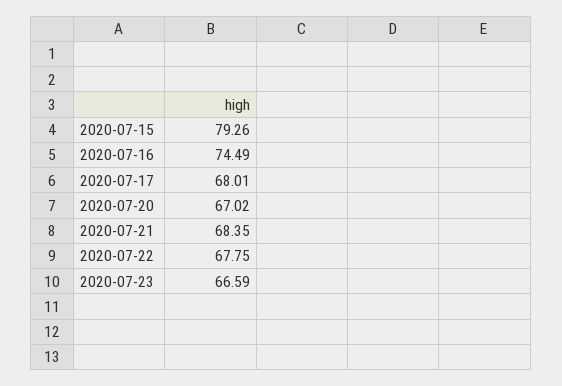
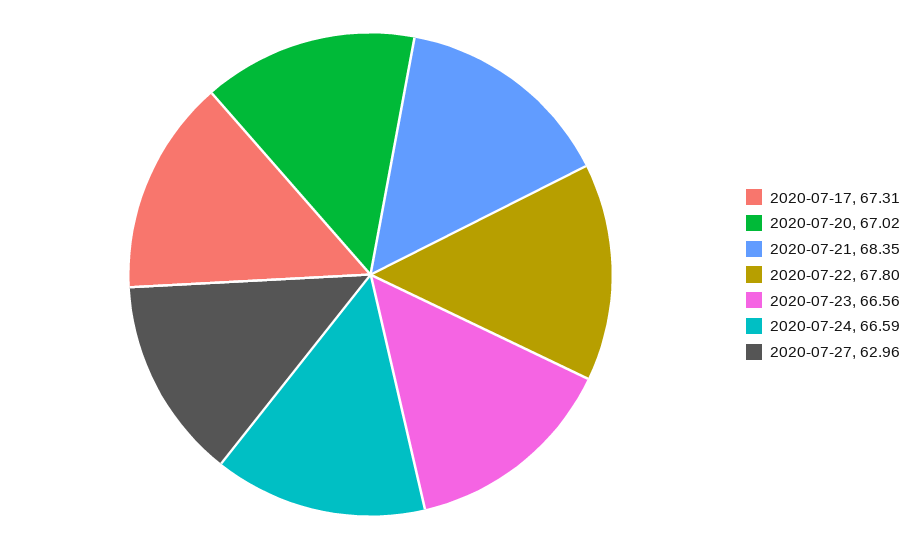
2020-07-15: 79.26 -> none
2020-07-16: 74.49 -> none
2020-07-17: 68.01 -> 67.31
2020-07-22: 67.75 -> 67.8
2020-07-23: 66.59 -> 66.56
2020-07-24: none -> 66.59
2020-07-27: none -> 62.96

